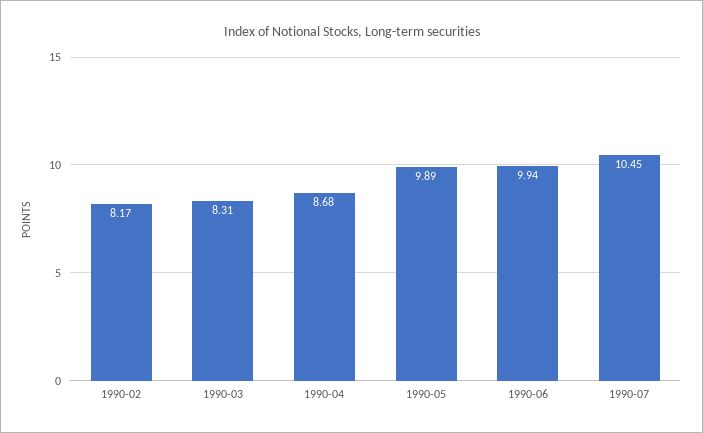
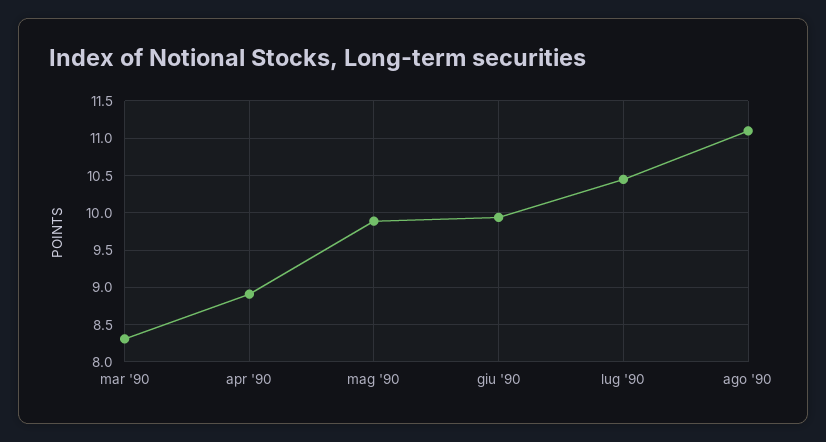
1990-02: 8.17 -> none
1990-04: 8.68 -> 8.9
ago '90: none -> 11.1

